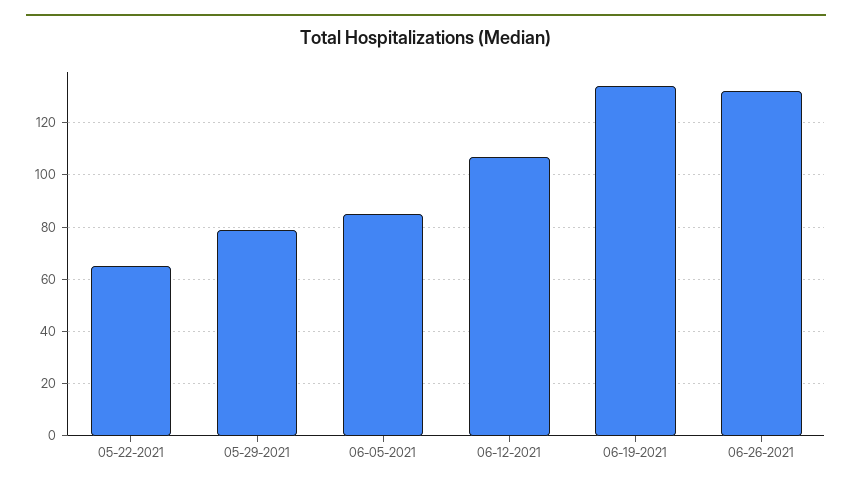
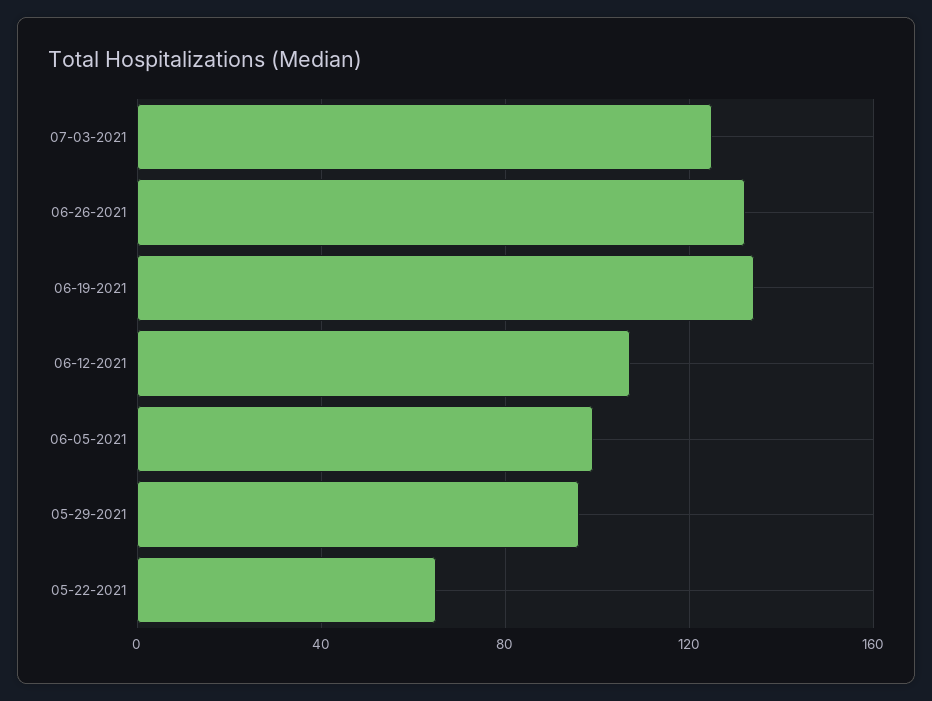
05-29-2021: 80 -> 95
06-05-2021: 85 -> 100
07-03-2021: none -> 125

